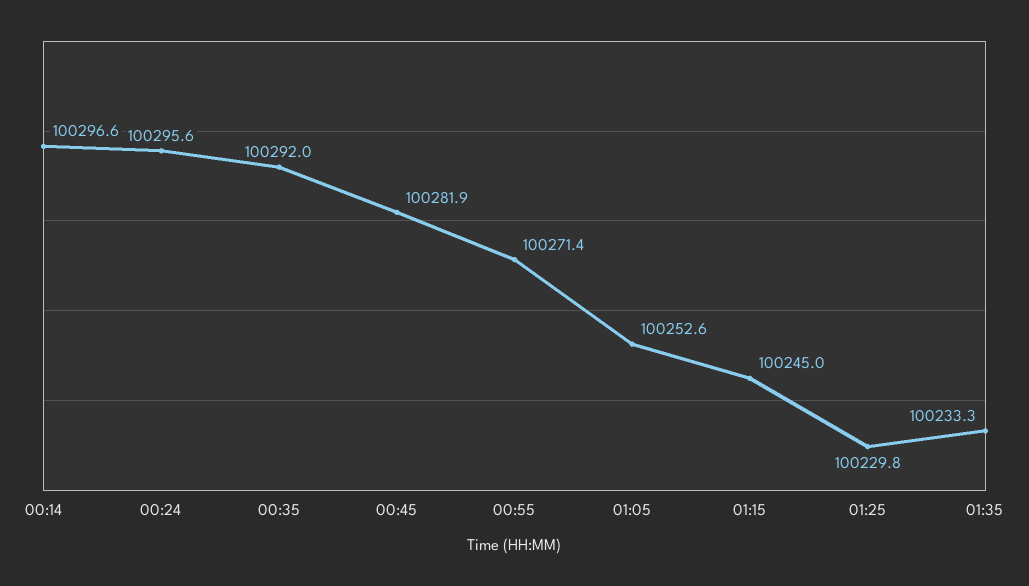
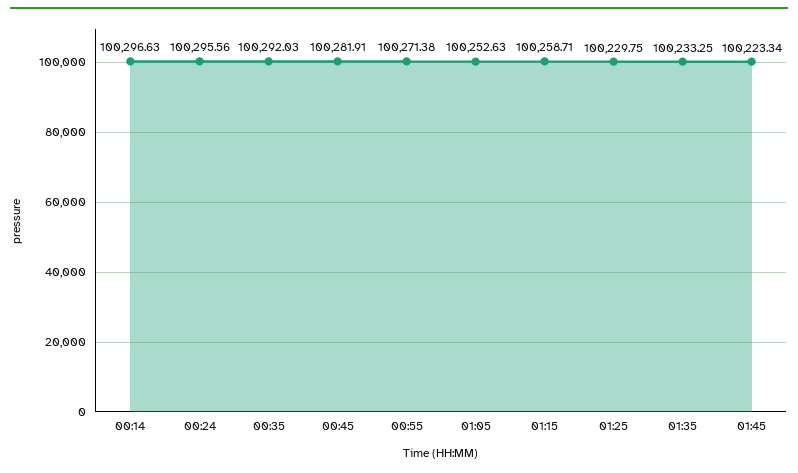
01:15: 100245 -> 100258.71
01:45: none -> 100223.34

